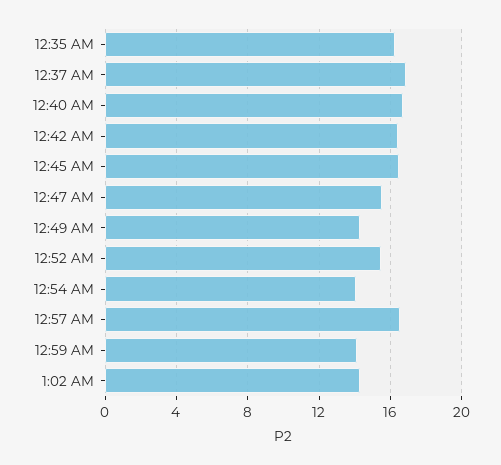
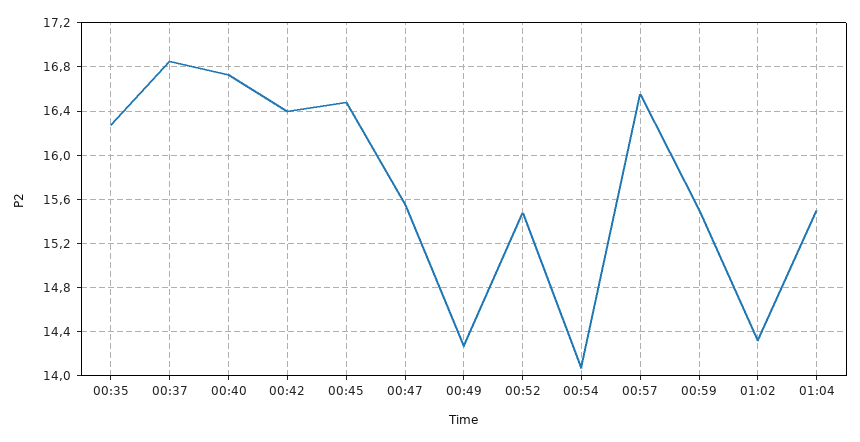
12:59 AM: 14 -> 15.5
01:04: none -> 15.5

